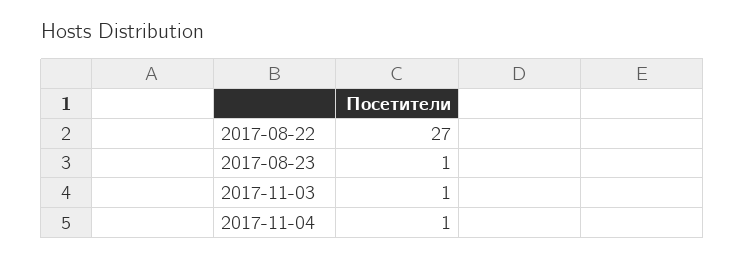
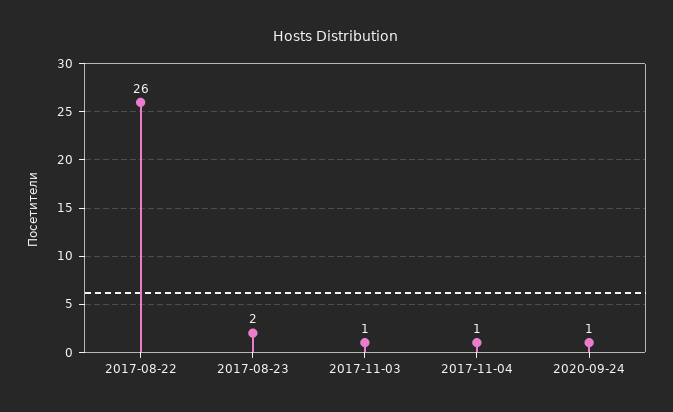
2017-08-22: 27 -> 26
2017-08-23: 1 -> 2
2020-09-24: none -> 1

